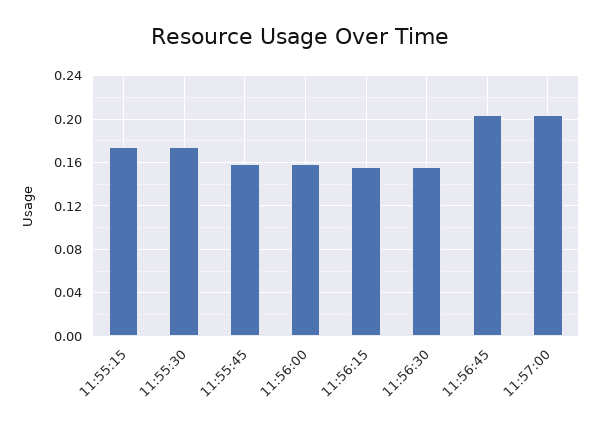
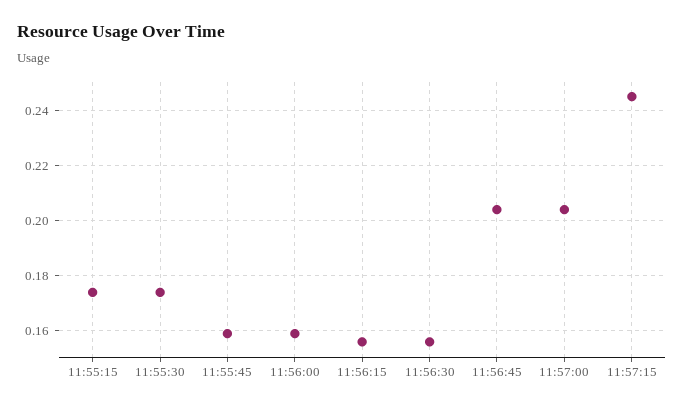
11:57:15: none -> 0.245

